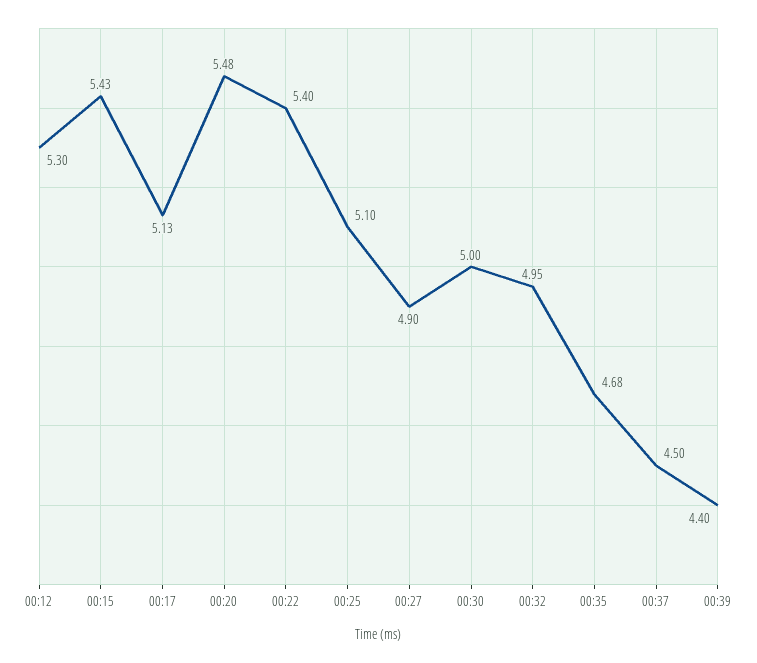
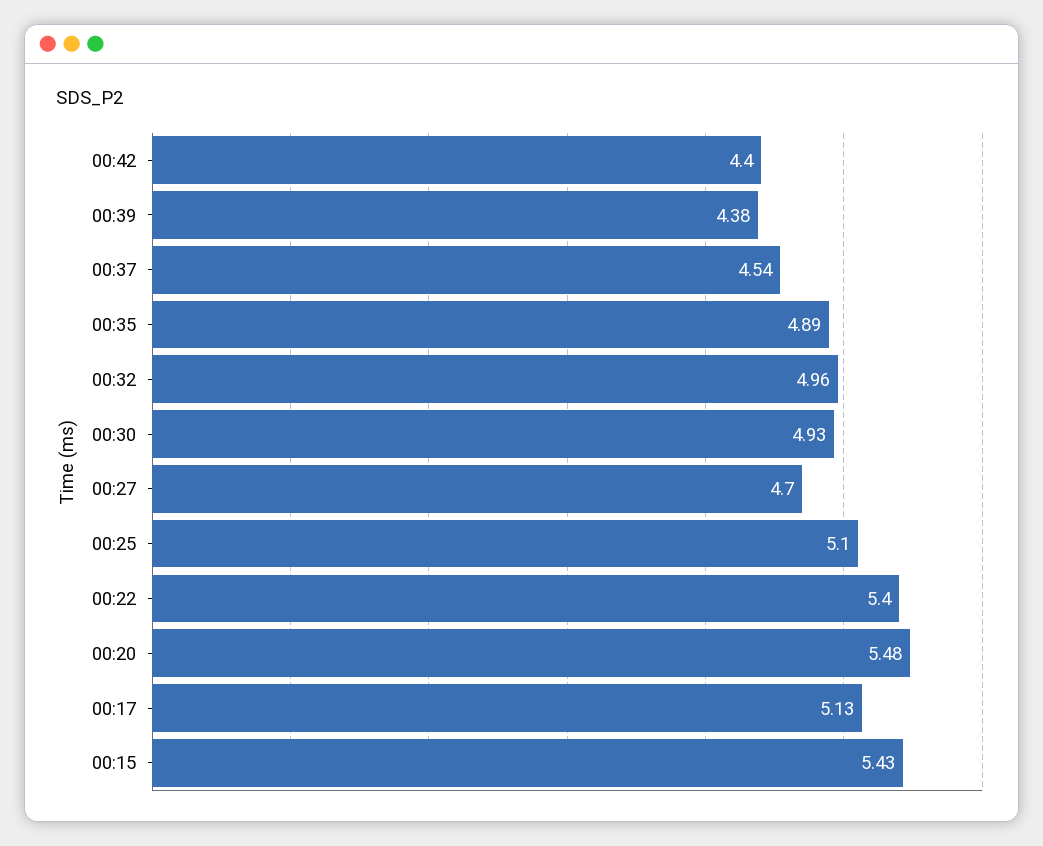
00:12: 5.3 -> none
00:27: 4.9 -> 4.7
00:30: 5 -> 4.93
00:32: 4.95 -> 4.96
00:35: 4.68 -> 4.89
00:37: 4.5 -> 4.54
00:39: 4.4 -> 4.38
00:42: none -> 4.4

